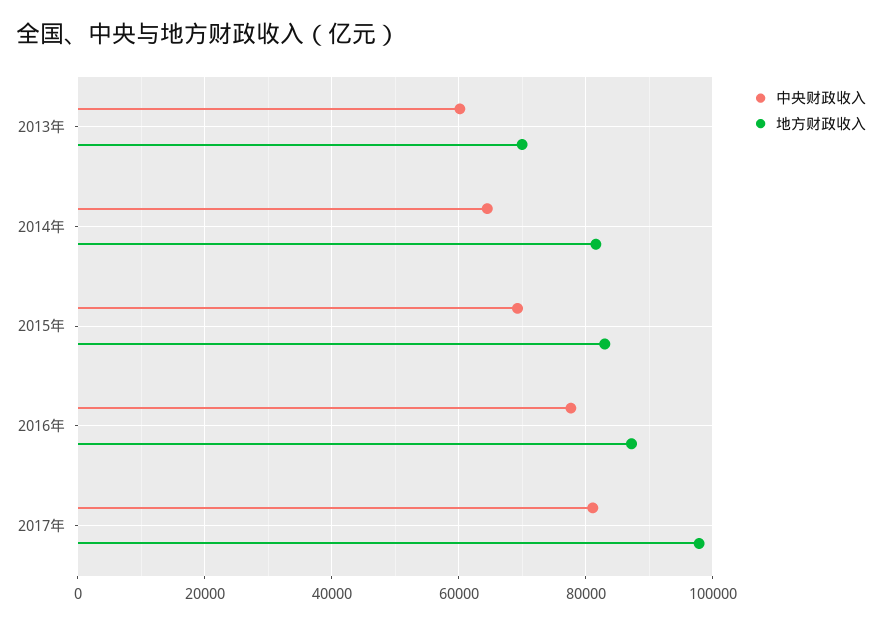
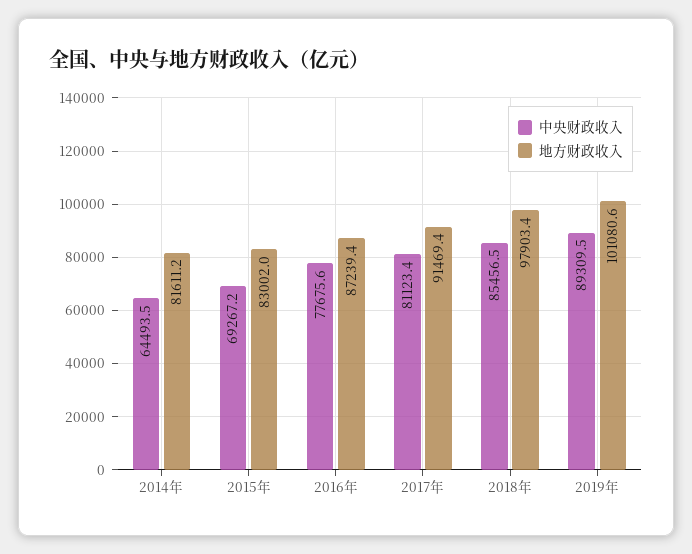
中央财政收入, 2013年: 60000 -> none
地方财政收入, 2013年: 70000 -> none
地方财政收入, 2017年: 98000 -> 91469.4
中央财政收入, 2018年: none -> 85456.5
地方财政收入, 2018年: none -> 97903.4
中央财政收入, 2019年: none -> 89309.5
地方财政收入, 2019年: none -> 101080.6

